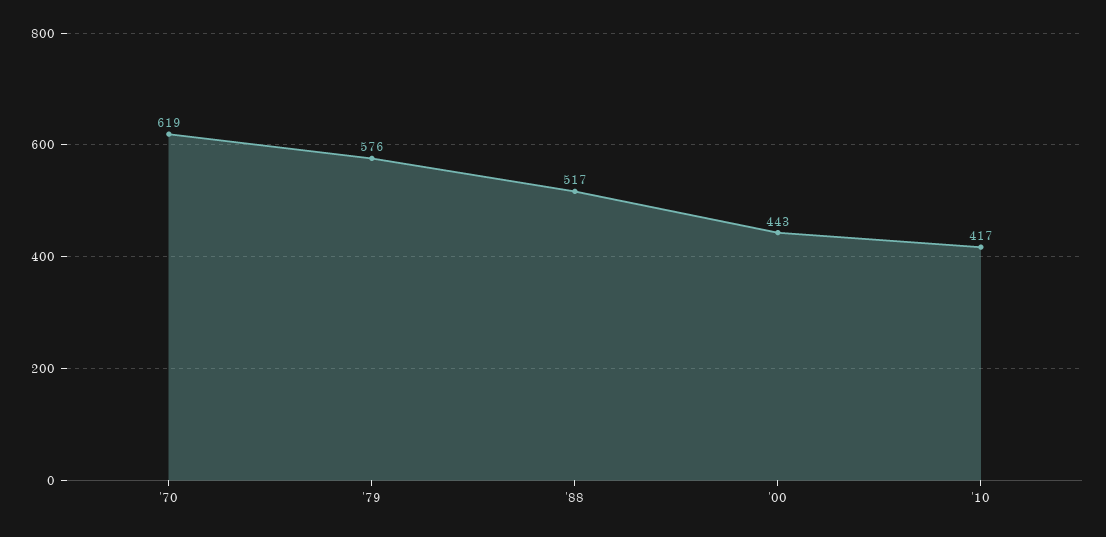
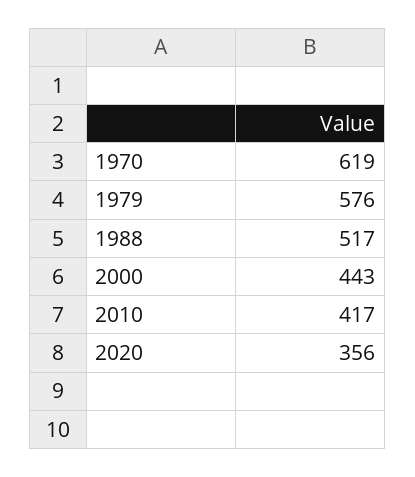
2020: none -> 356

